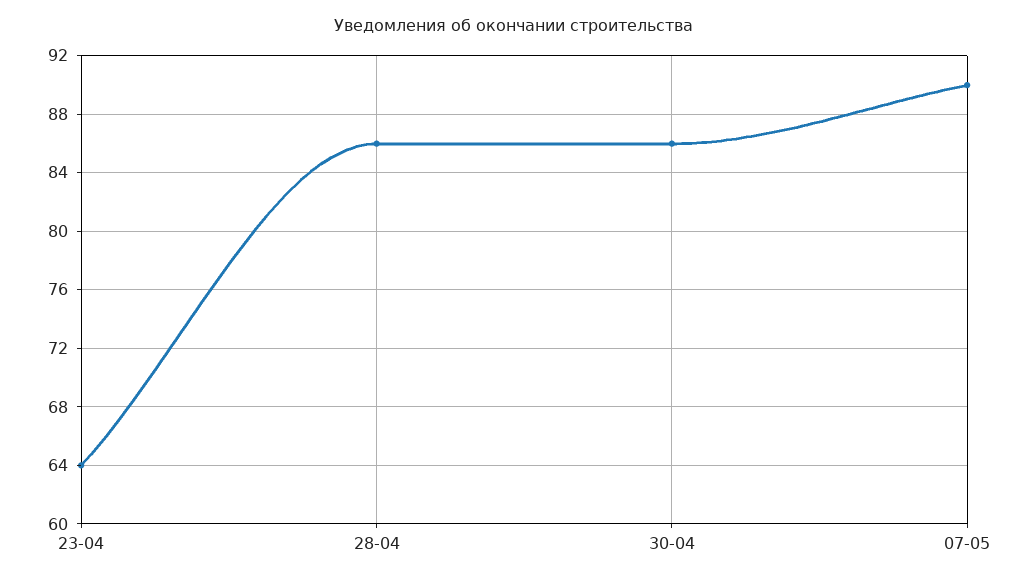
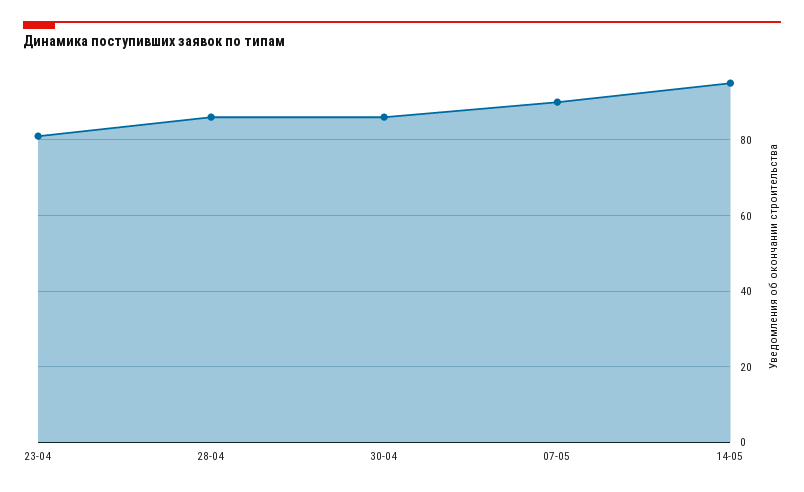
23-04: 64 -> 80
14-05: none -> 95

